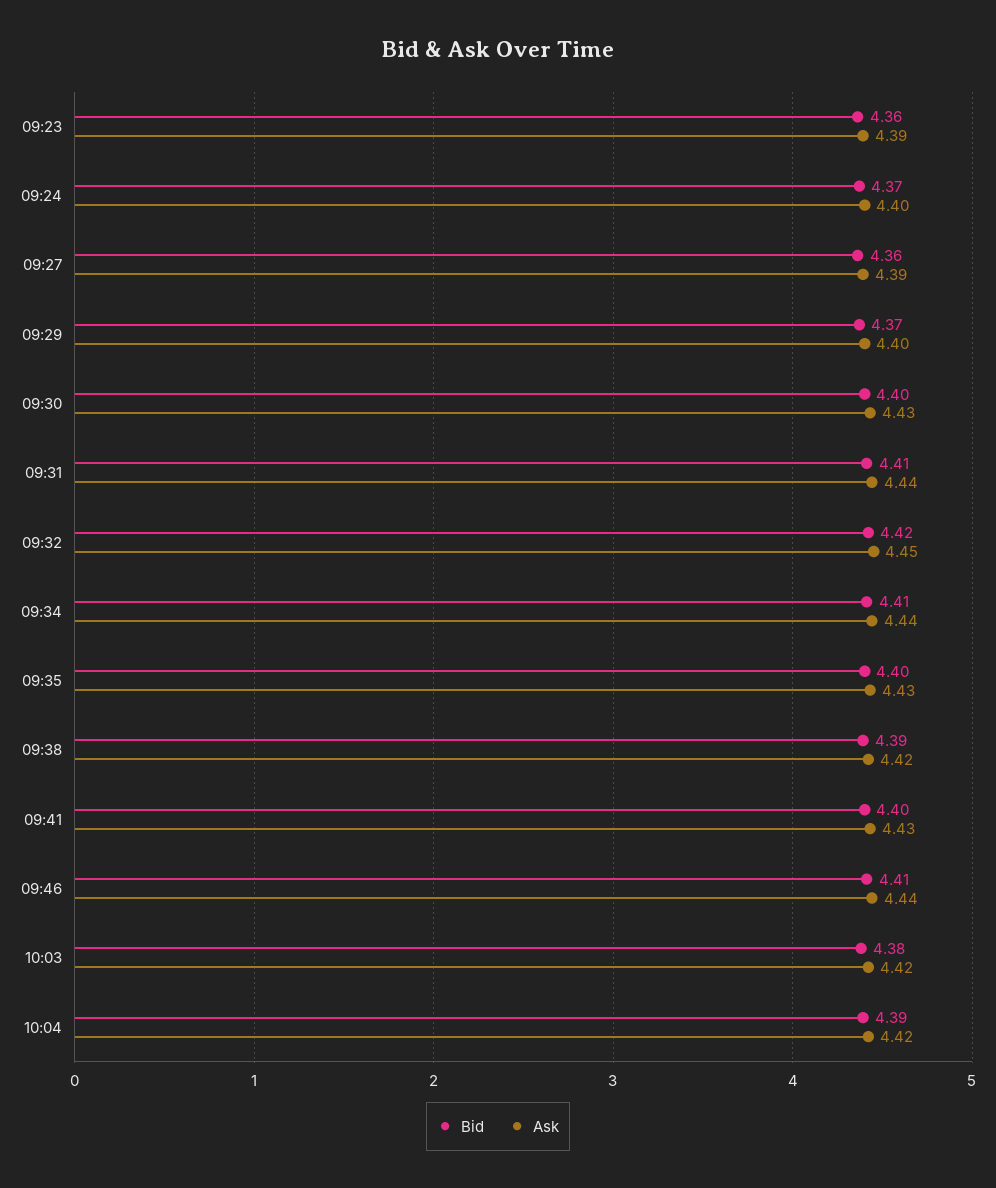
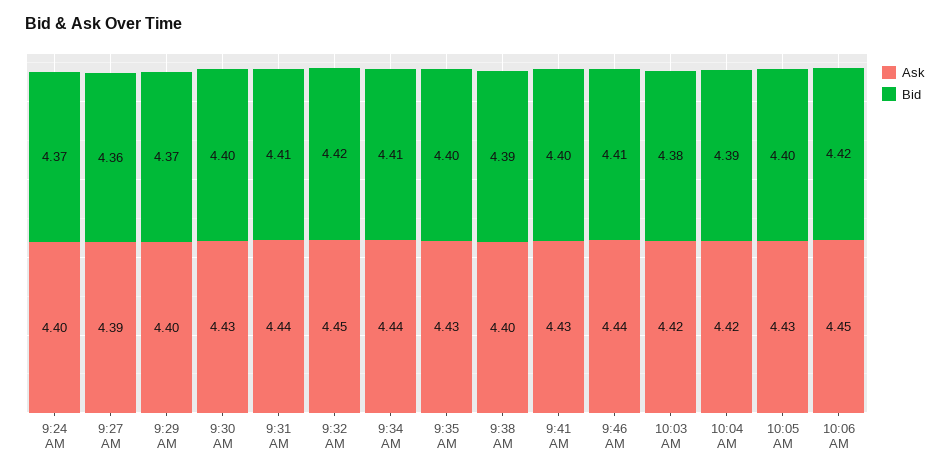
Bid, 09:23: 4.36 -> none
Ask, 09:23: 4.39 -> none
Ask, 09:38: 4.42 -> 4.4
Ask, 10:05 AM: none -> 4.43
Bid, 10:05 AM: none -> 4.4
Ask, 10:06 AM: none -> 4.45
Bid, 10:06 AM: none -> 4.42

